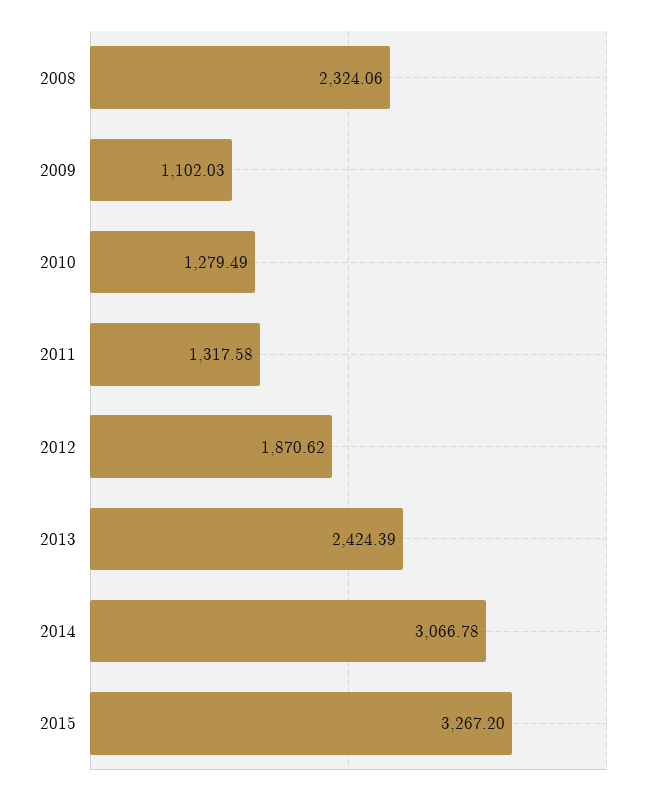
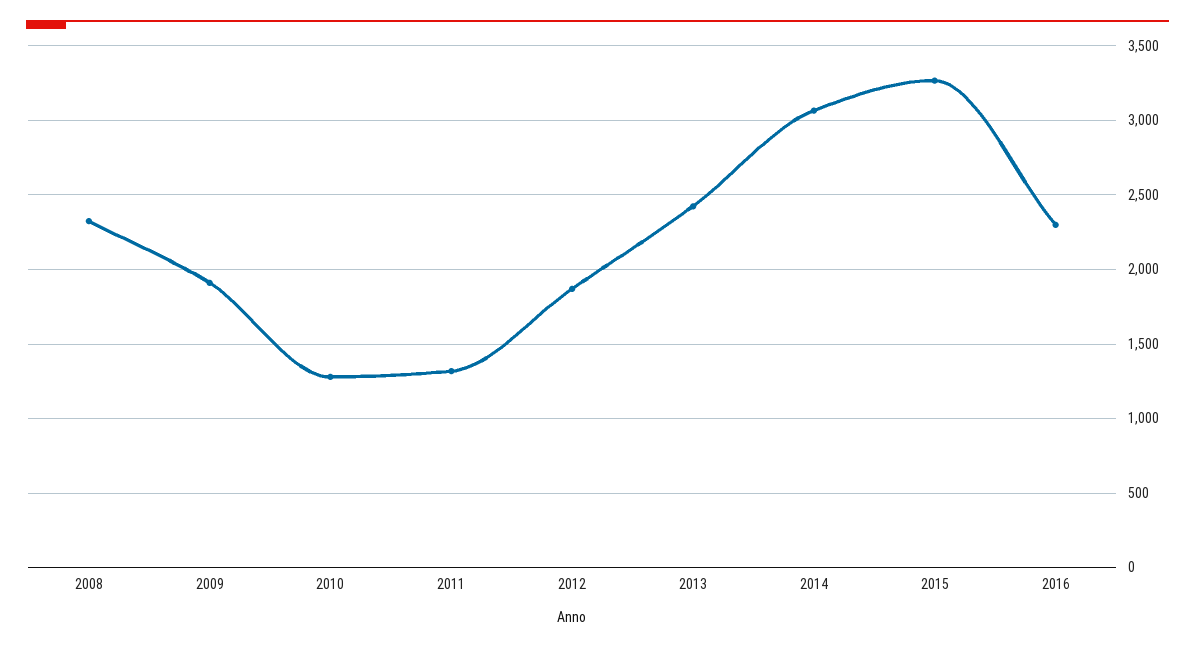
2009: 1102.03 -> 1900
2016: none -> 2300

